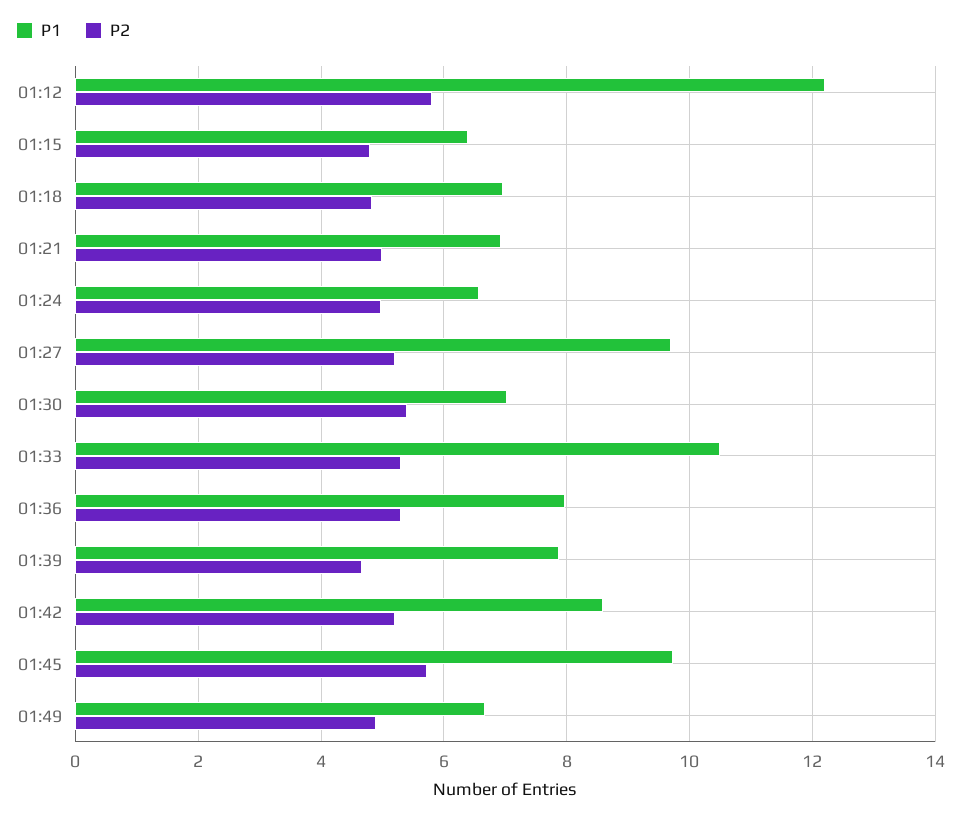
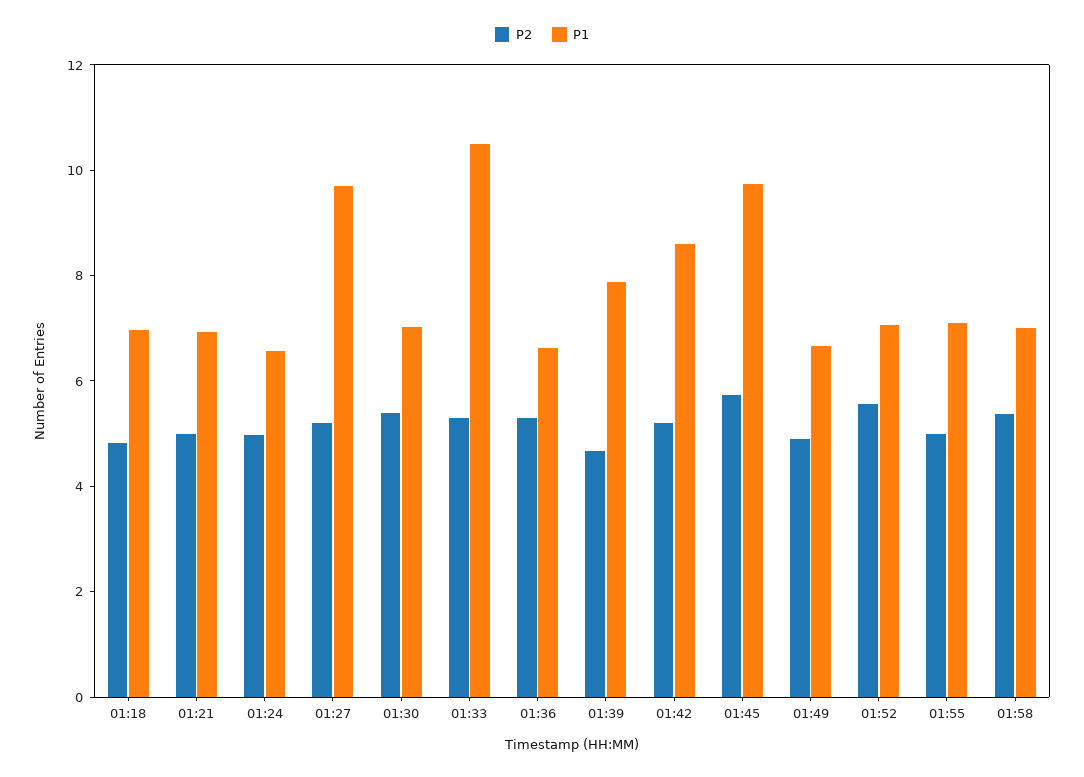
P1, 01:12: 12.2 -> none
P2, 01:12: 5.8 -> none
P1, 01:15: 6.4 -> none
P2, 01:15: 4.8 -> none
P1, 01:36: 8 -> 6.5
P2, 01:52: none -> 5.5
P1, 01:52: none -> 7
P2, 01:55: none -> 5
P1, 01:55: none -> 7
P2, 01:58: none -> 5.5
P1, 01:58: none -> 7

